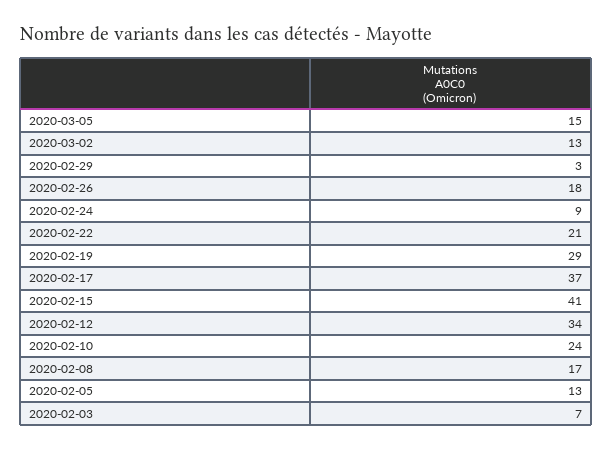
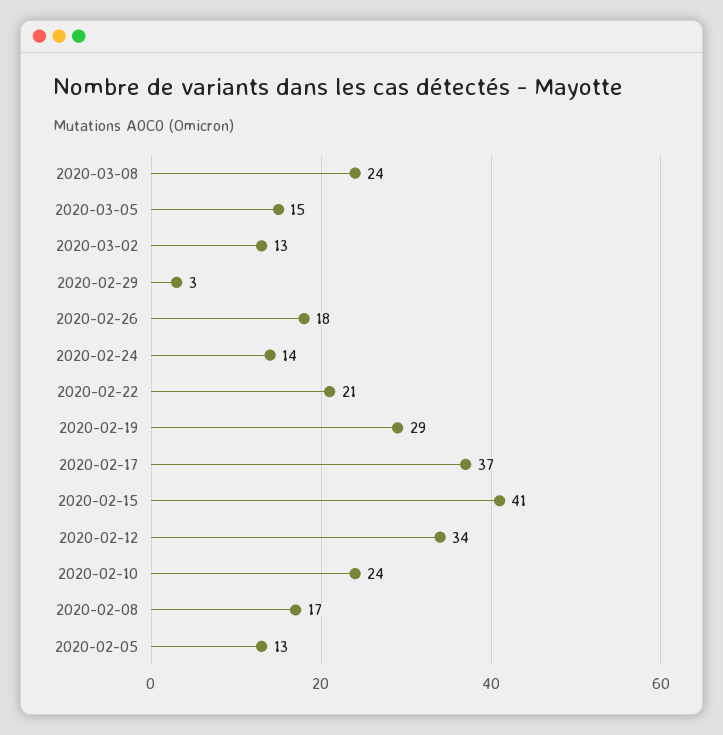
2020-02-24: 9 -> 14
2020-02-03: 7 -> none
2020-03-08: none -> 24

